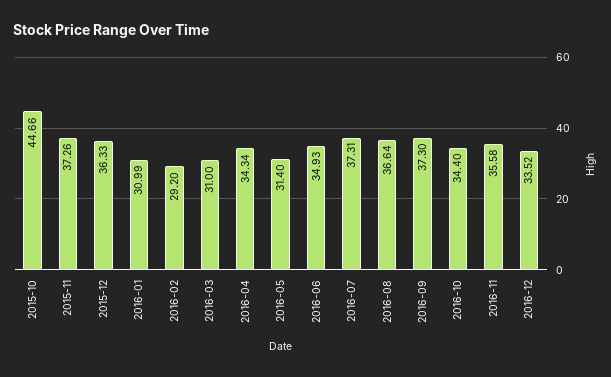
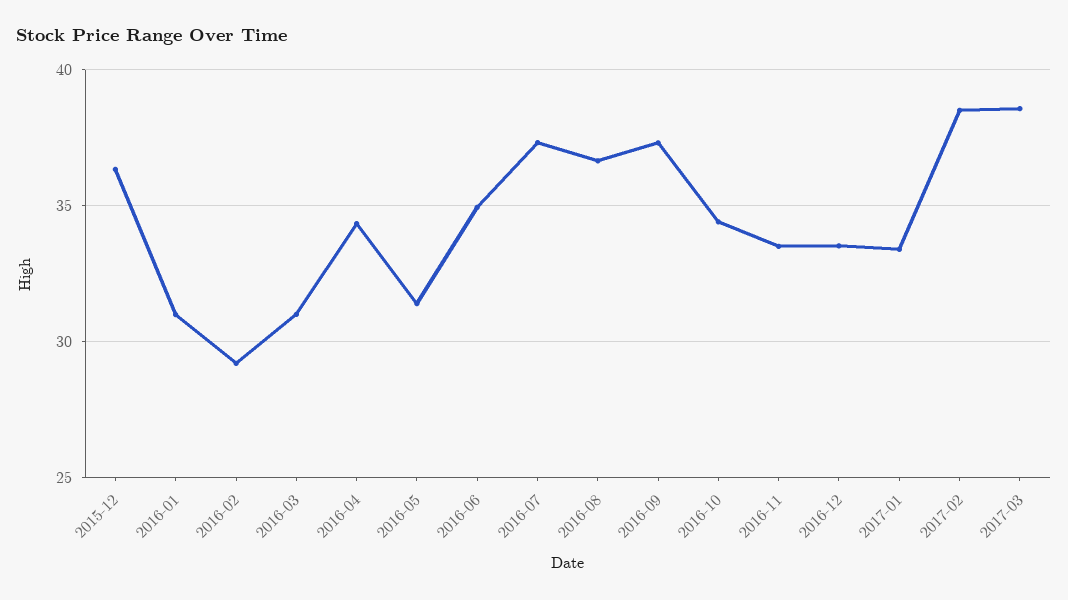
2015-10: 44.66 -> none
2015-11: 37.26 -> none
2016-11: 35.58 -> 33.5
2017-01: none -> 33.5
2017-02: none -> 38.5
2017-03: none -> 38.5

